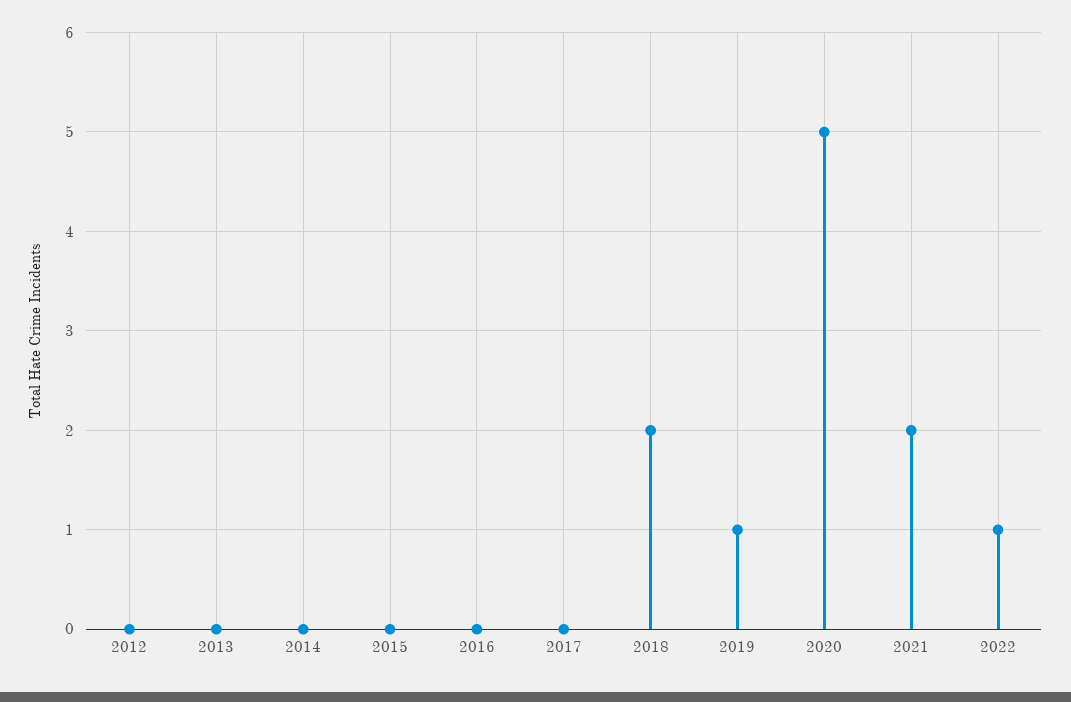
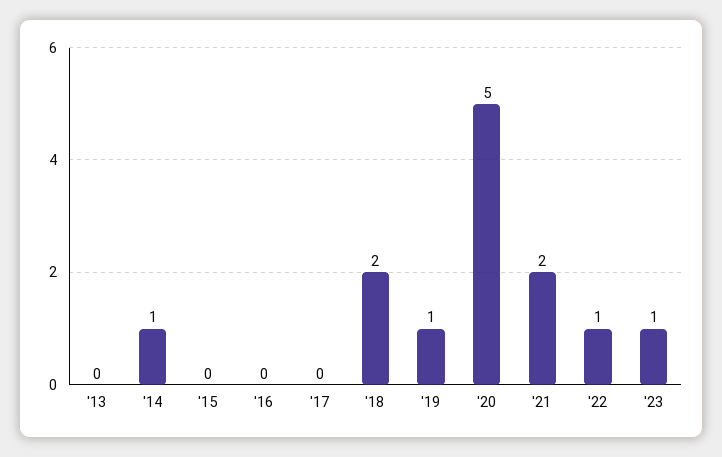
2012: 0 -> none
2014: 0 -> 1
'23: none -> 1

